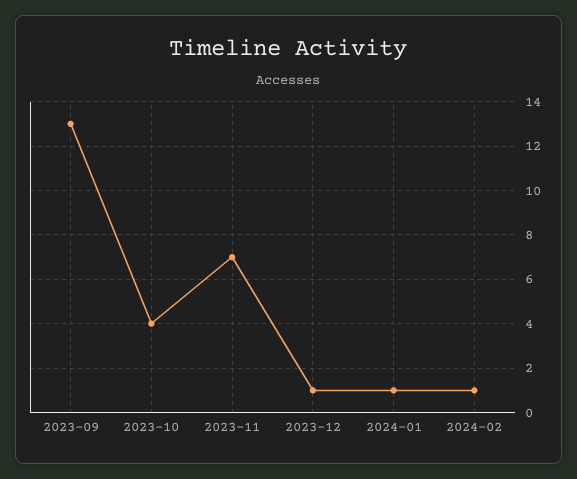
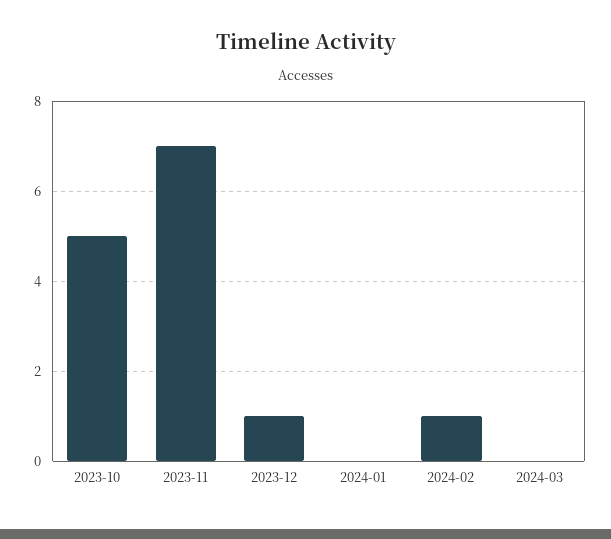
2023-09: 13 -> none
2023-10: 4 -> 5
2024-01: 1 -> 0
2024-03: none -> 0

